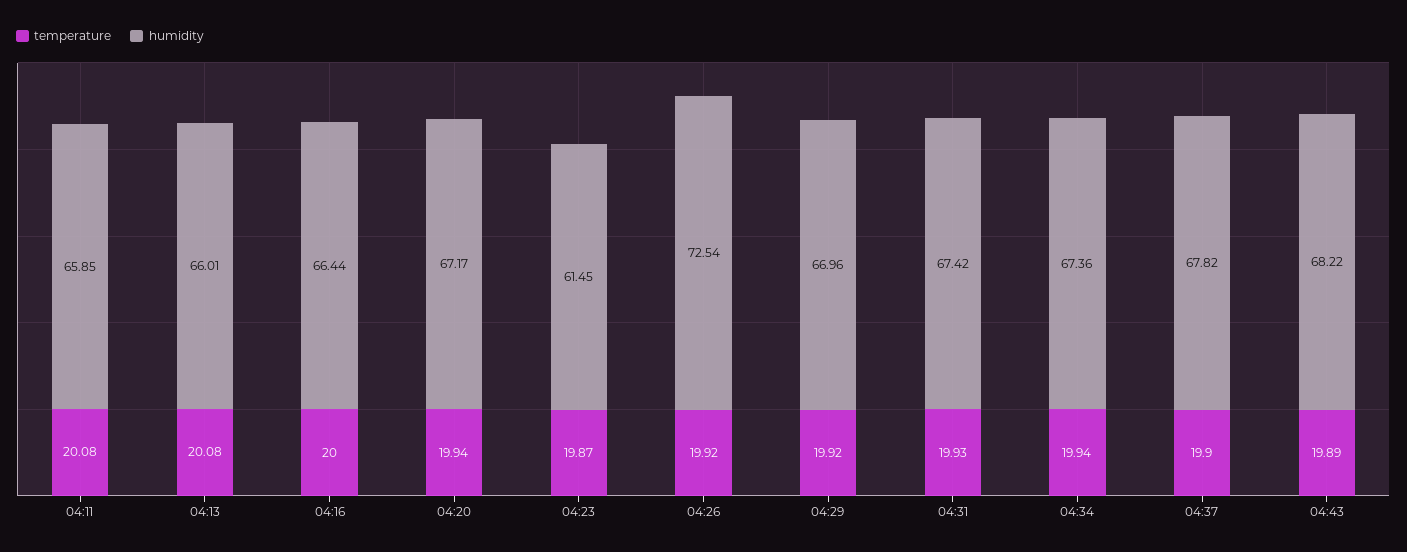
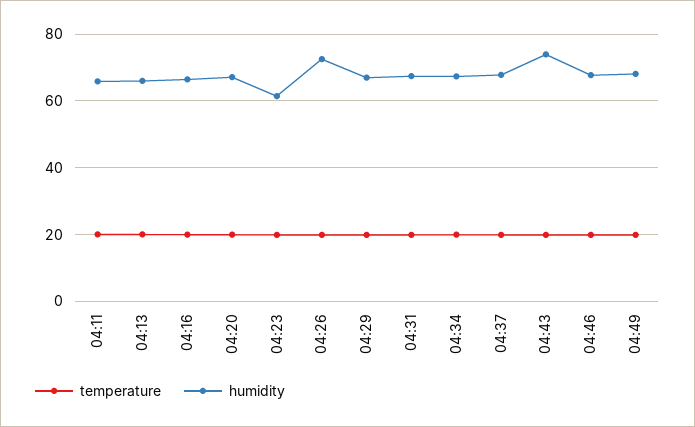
humidity, 04:43: 68.22 -> 74
temperature, 04:46: none -> 20
humidity, 04:46: none -> 68
temperature, 04:49: none -> 20
humidity, 04:49: none -> 68

